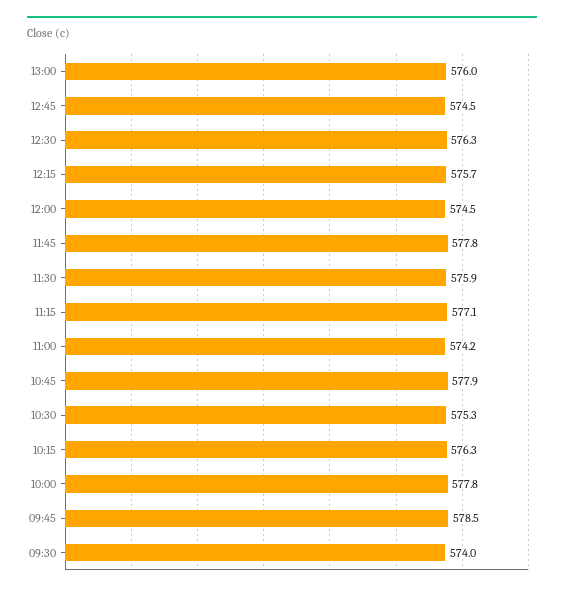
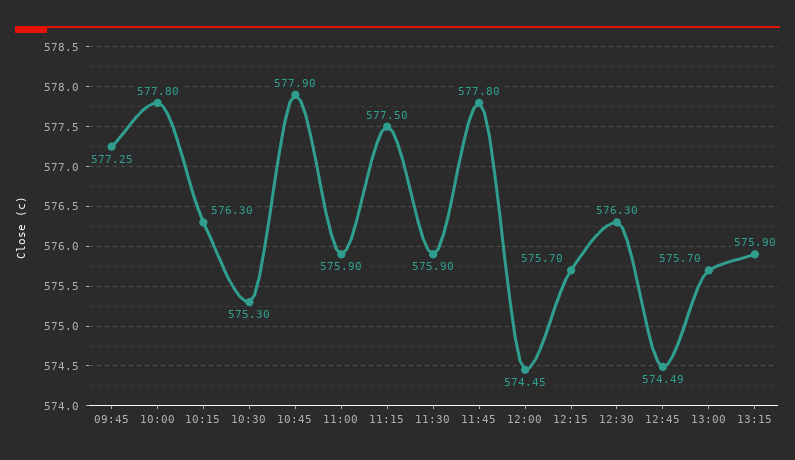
13:00: 576 -> 575.7
11:15: 577.1 -> 577.5
11:00: 574.2 -> 575.9
09:45: 578.5 -> 577.25
09:30: 574 -> none
13:15: none -> 575.9

